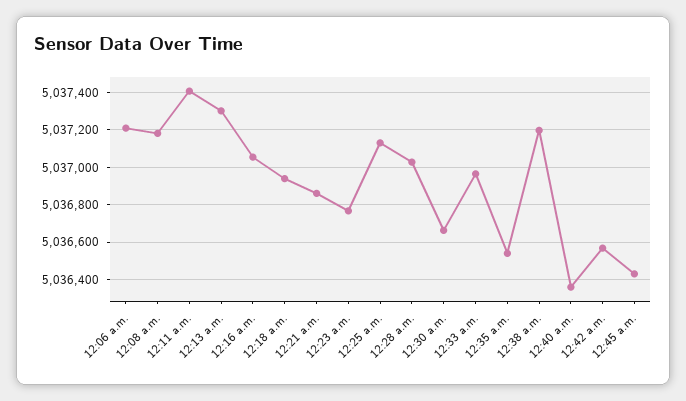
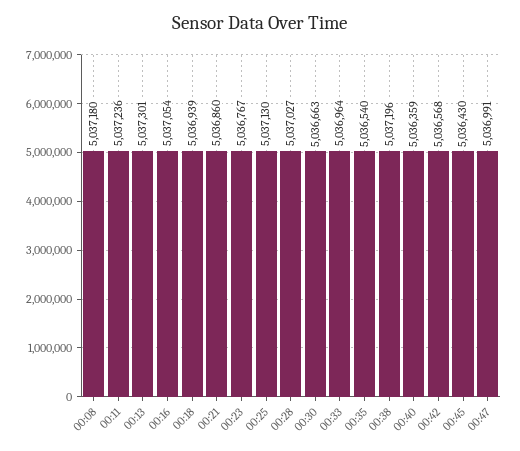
12:06 a.m.: 5037200 -> none
12:11 a.m.: 5037400 -> 5037236
00:47: none -> 5036991

